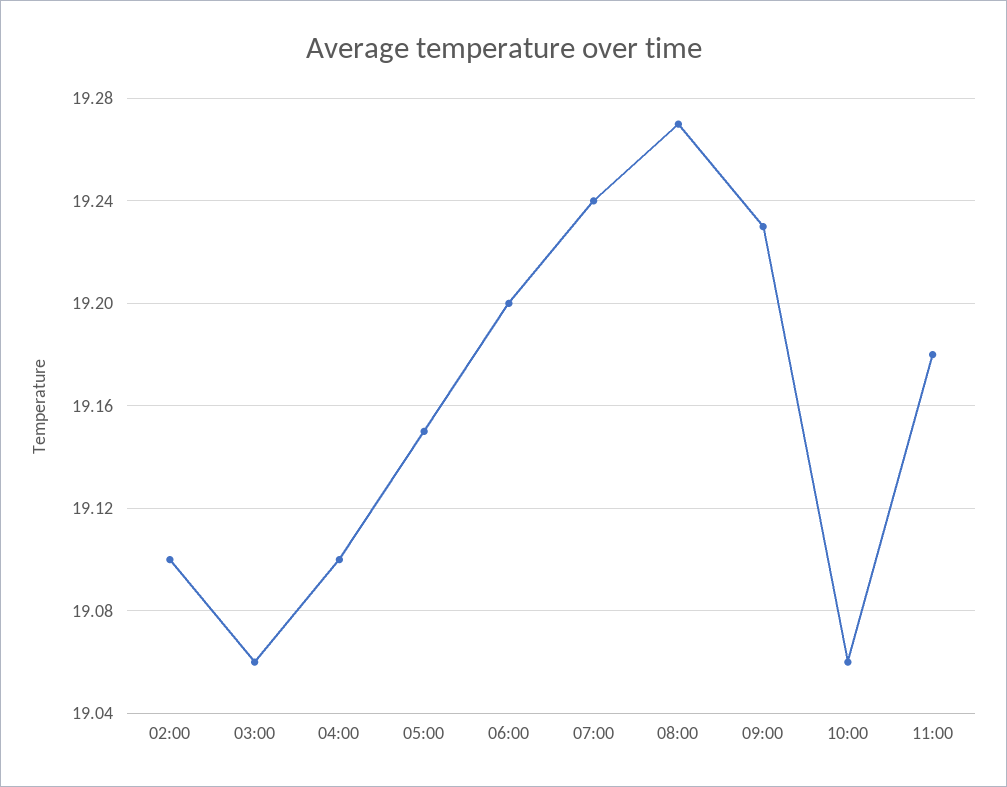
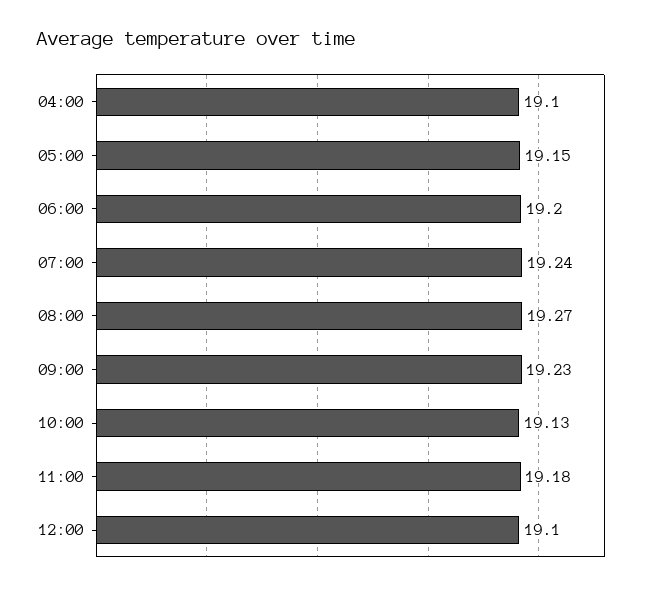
02:00: 19.1 -> none
03:00: 19.06 -> none
10:00: 19.06 -> 19.13
12:00: none -> 19.1

